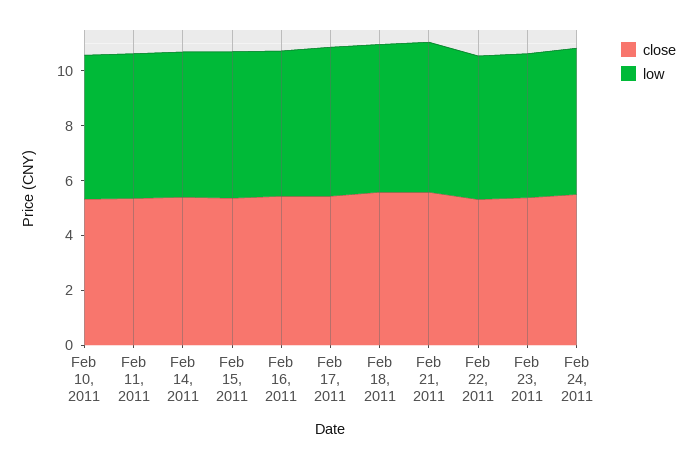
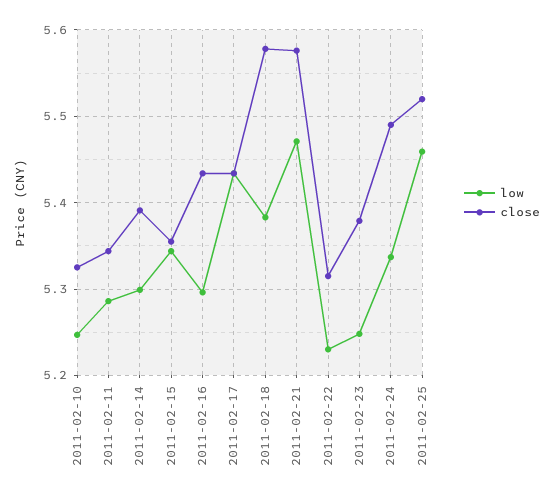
low, 2011-02-25: none -> 5.46
close, 2011-02-25: none -> 5.52

